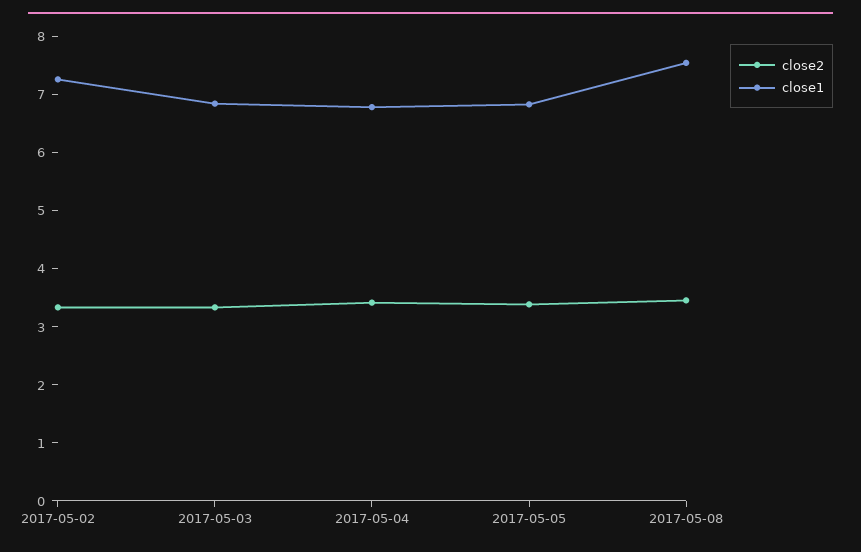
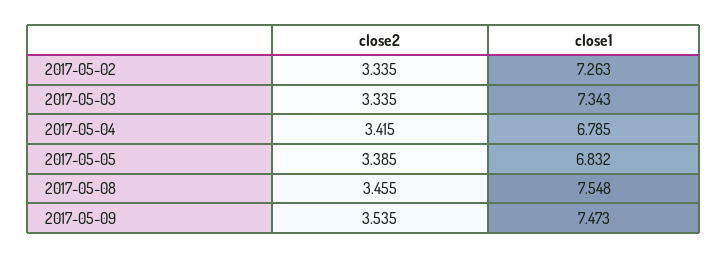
close1, 2017-05-03: 6.8 -> 7.343
close2, 2017-05-09: none -> 3.535
close1, 2017-05-09: none -> 7.473

